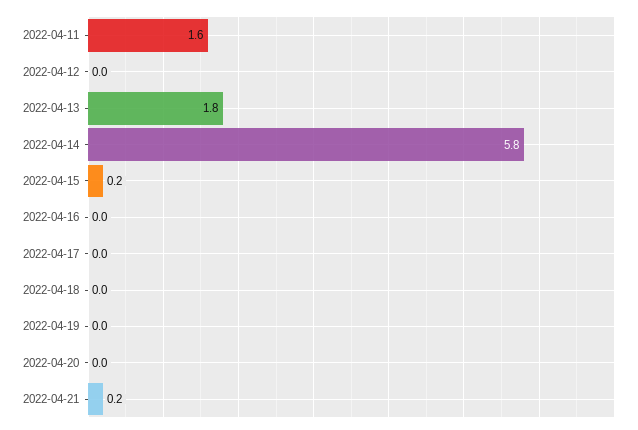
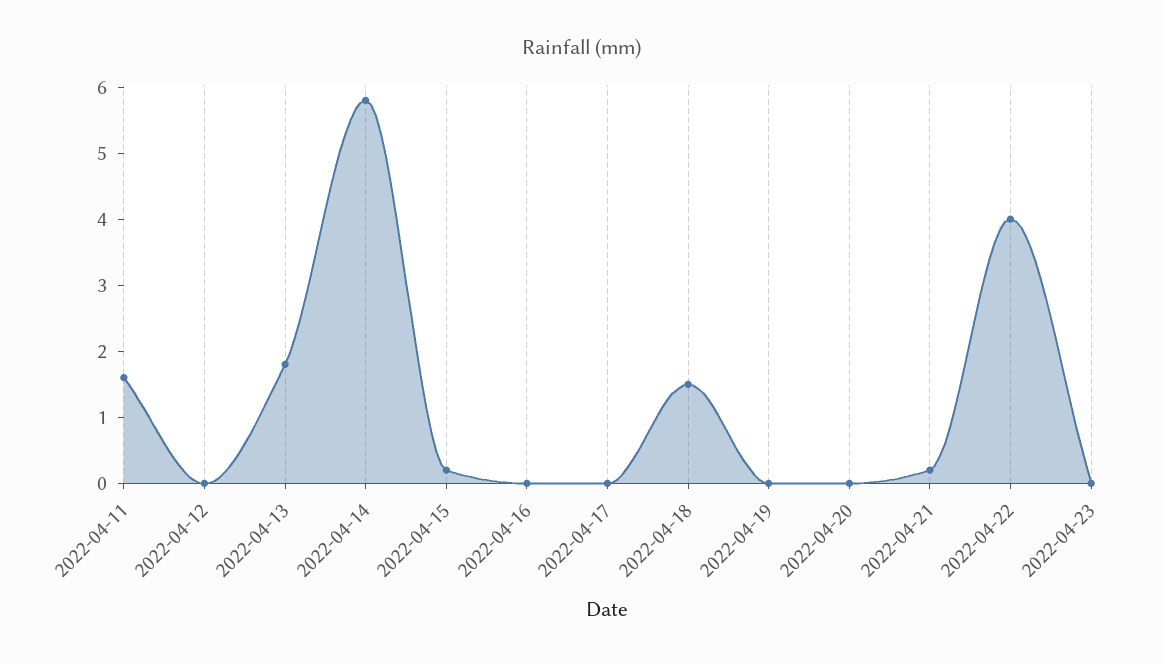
2022-04-18: 0 -> 1.5
2022-04-22: none -> 4
2022-04-23: none -> 0

